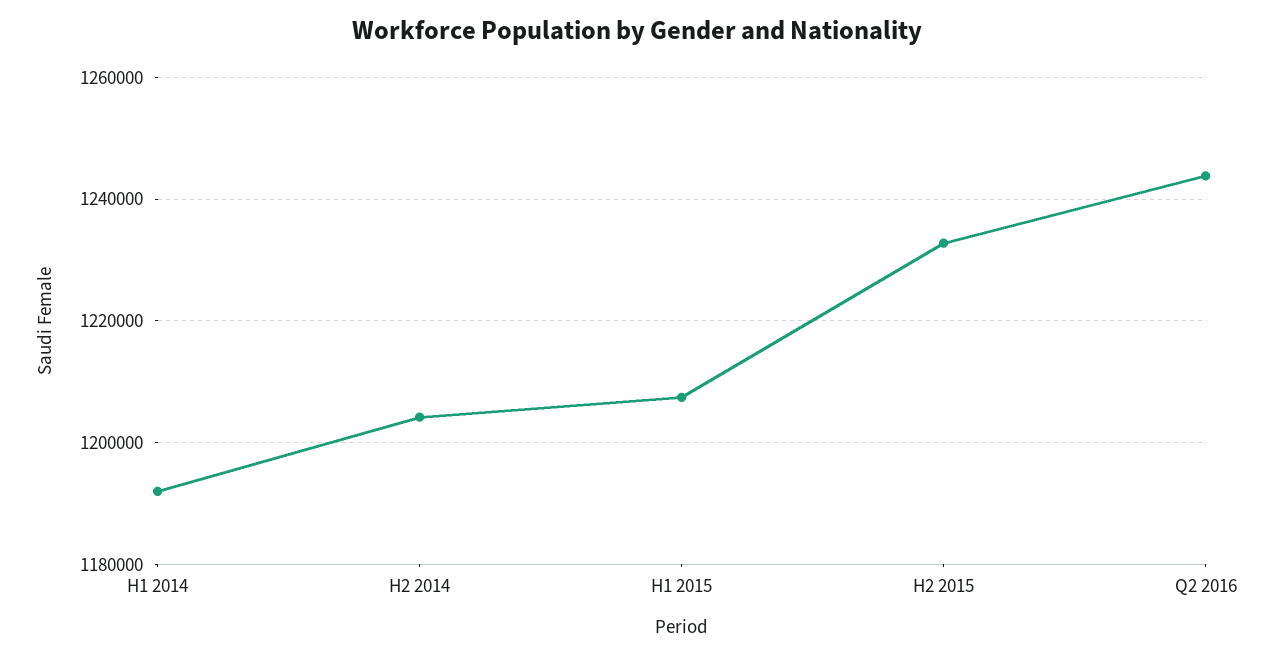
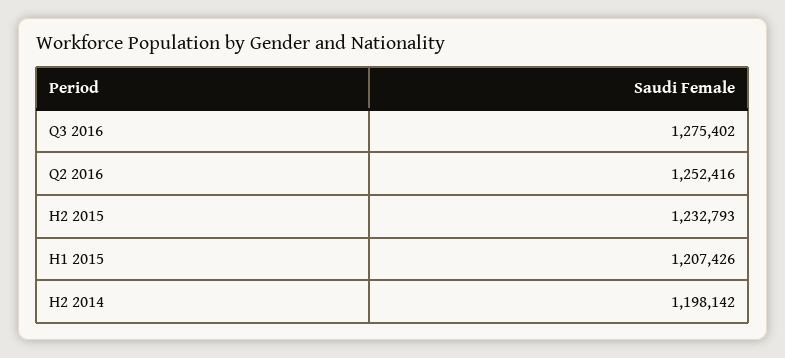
H1 2014: 1192000 -> none
H2 2014: 1204000 -> 1198142
Q2 2016: 1244000 -> 1252416
Q3 2016: none -> 1275402

